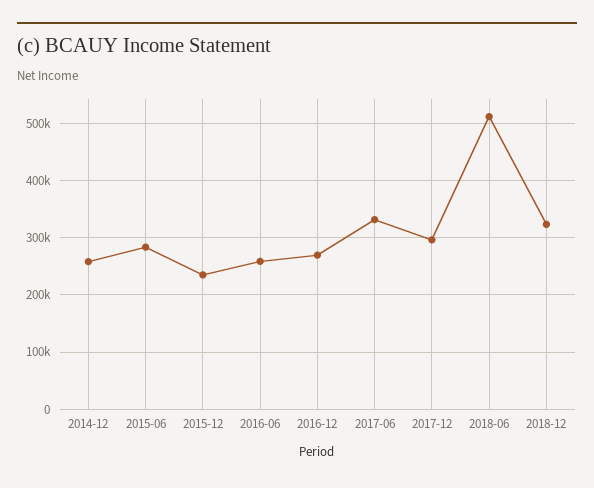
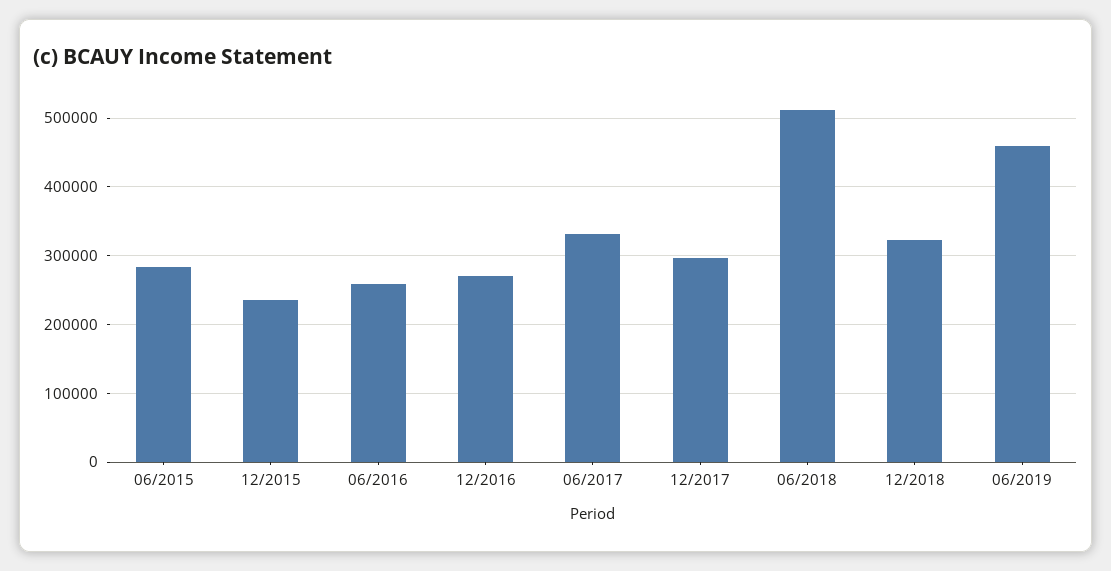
2014-12: 260000 -> none
06/2019: none -> 460000

